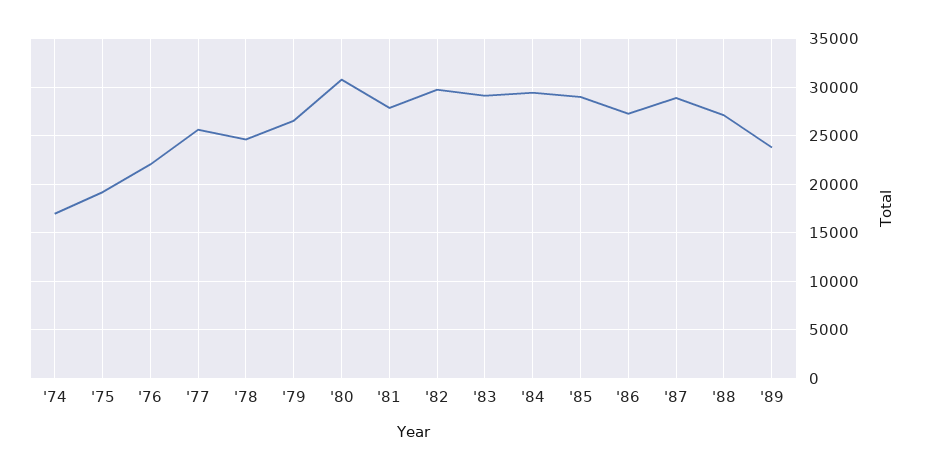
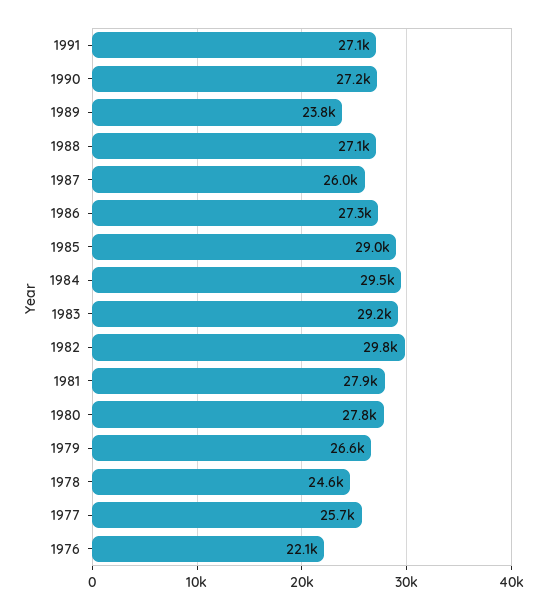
'74: 17000 -> none
'75: 19000 -> none
'80: 31000 -> 27800
'87: 29000 -> 26000
1991: none -> 27100
1990: none -> 27200

